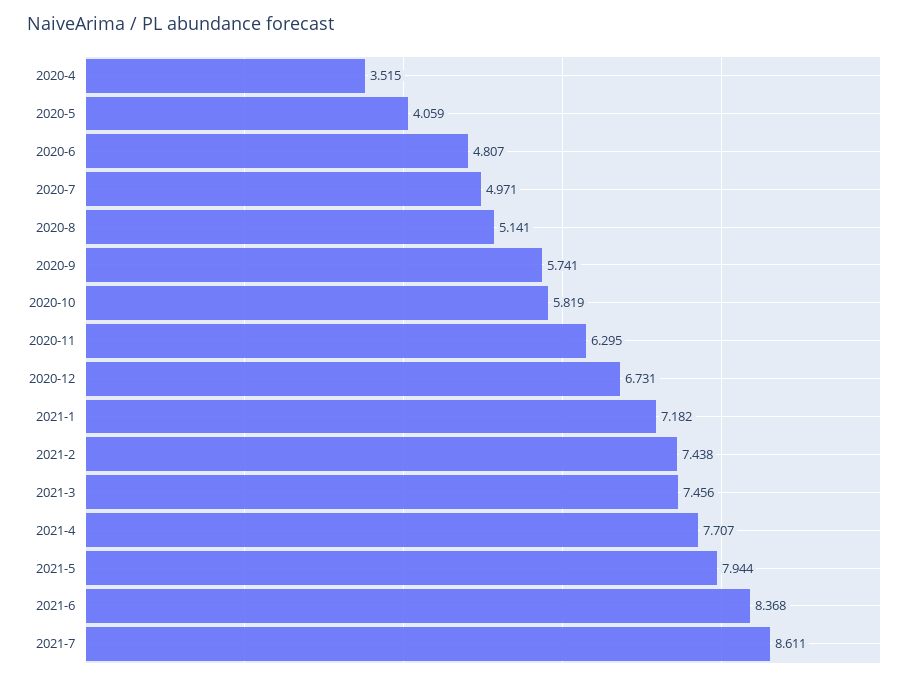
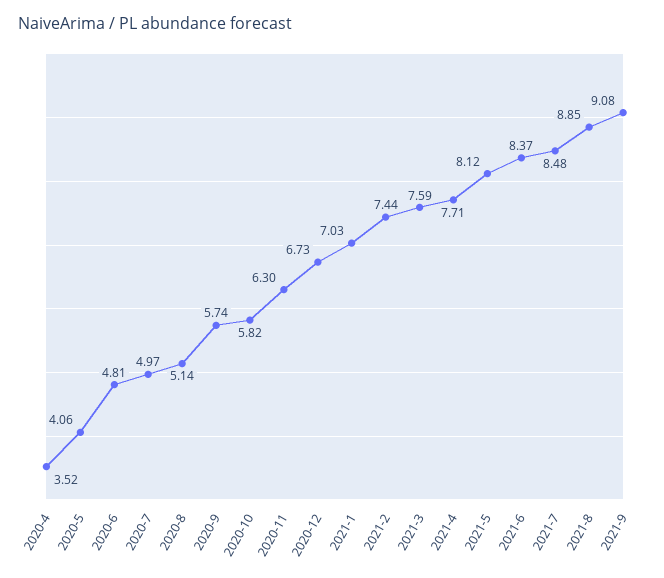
2021-1: 7.182 -> 7.03
2021-3: 7.456 -> 7.59
2021-5: 7.944 -> 8.12
2021-7: 8.611 -> 8.48
2021-8: none -> 8.85
2021-9: none -> 9.08

